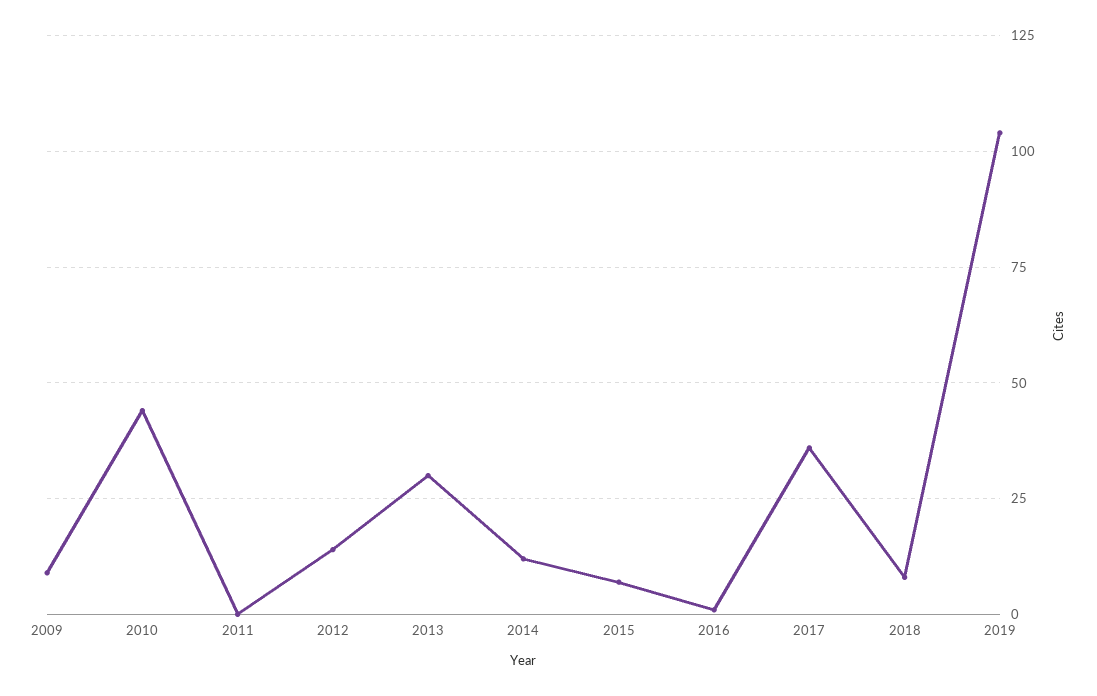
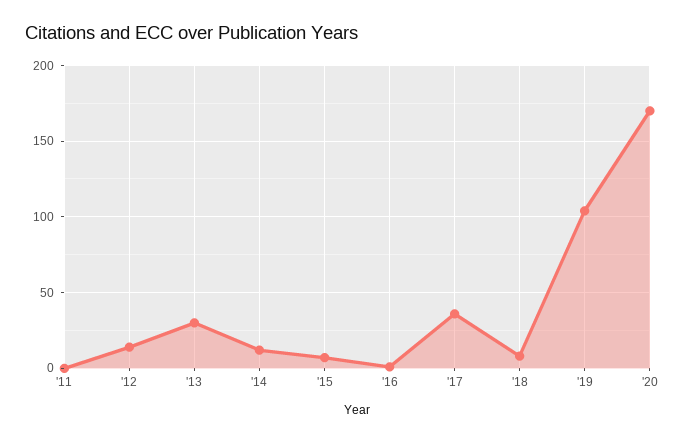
2009: 10 -> none
2010: 45 -> none
'20: none -> 170

